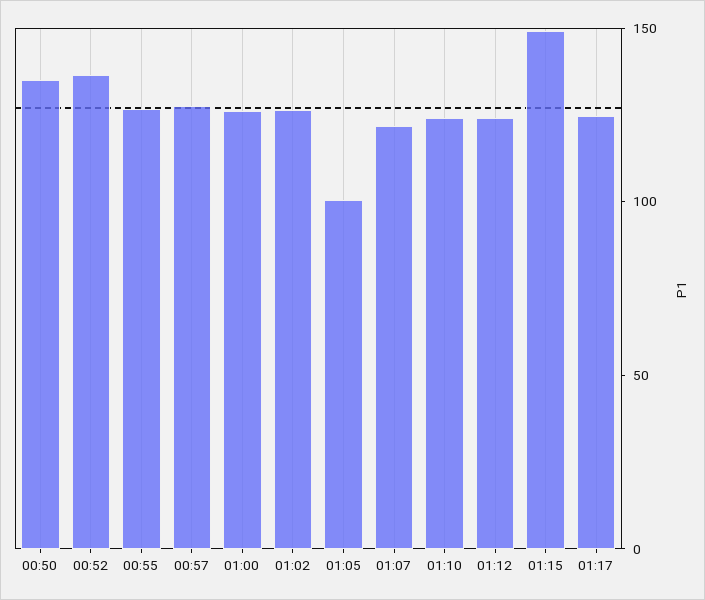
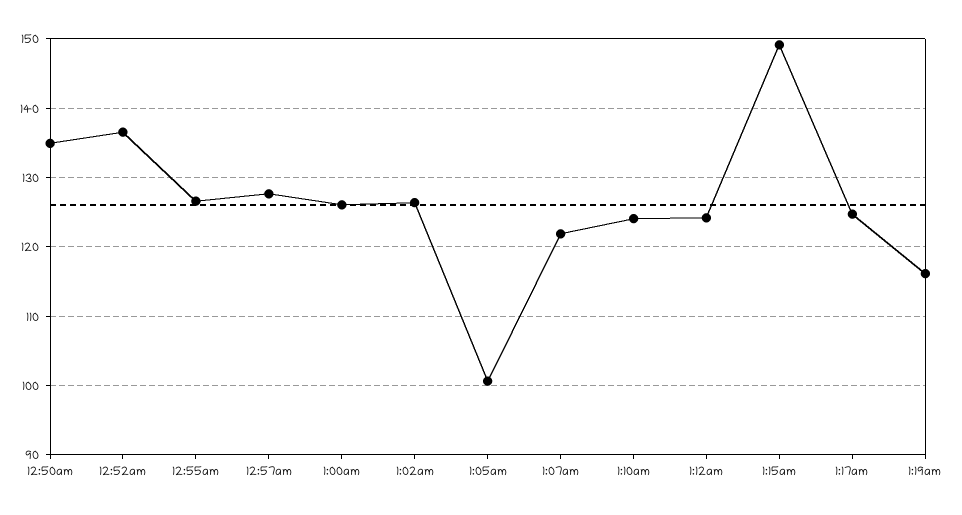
1:19am: none -> 116

